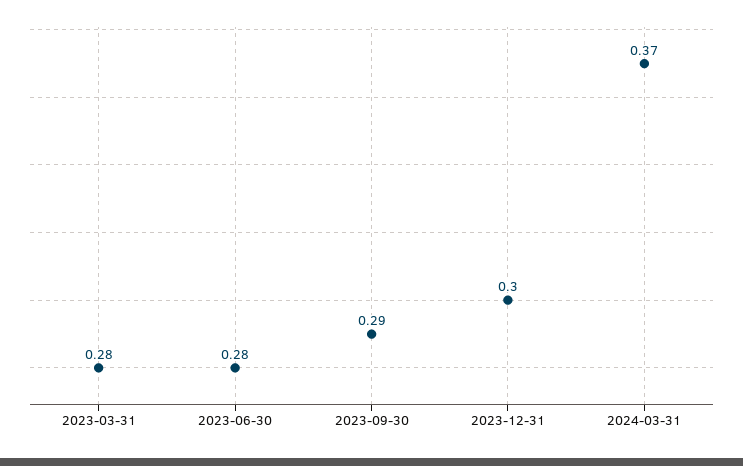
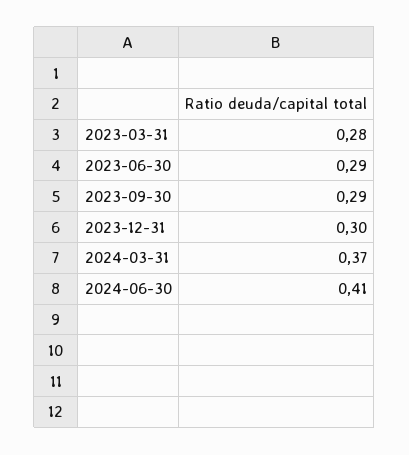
2023-06-30: 0.28 -> 0.29
2024-06-30: none -> 0.41

